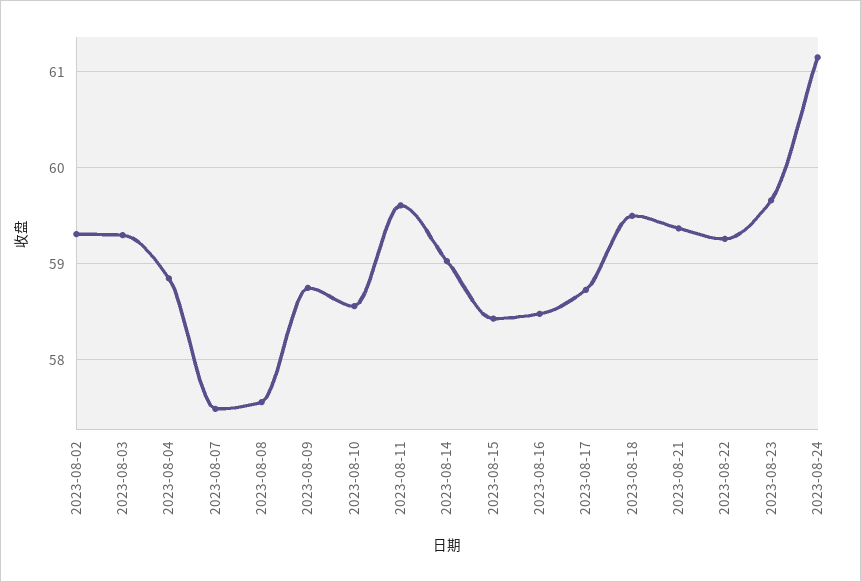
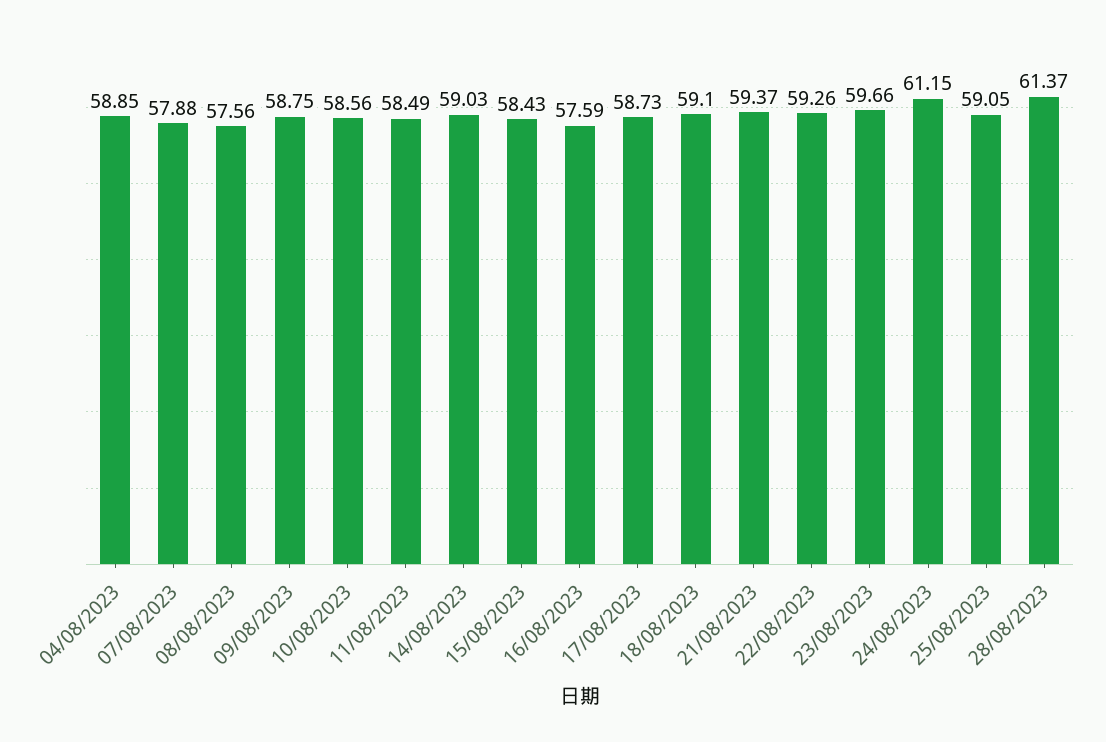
2023-08-02: 59.3 -> none
2023-08-03: 59.3 -> none
2023-08-07: 57.5 -> 57.88
2023-08-11: 59.6 -> 58.49
2023-08-16: 58.5 -> 57.59
2023-08-18: 59.5 -> 59.1
25/08/2023: none -> 59.05
28/08/2023: none -> 61.37

